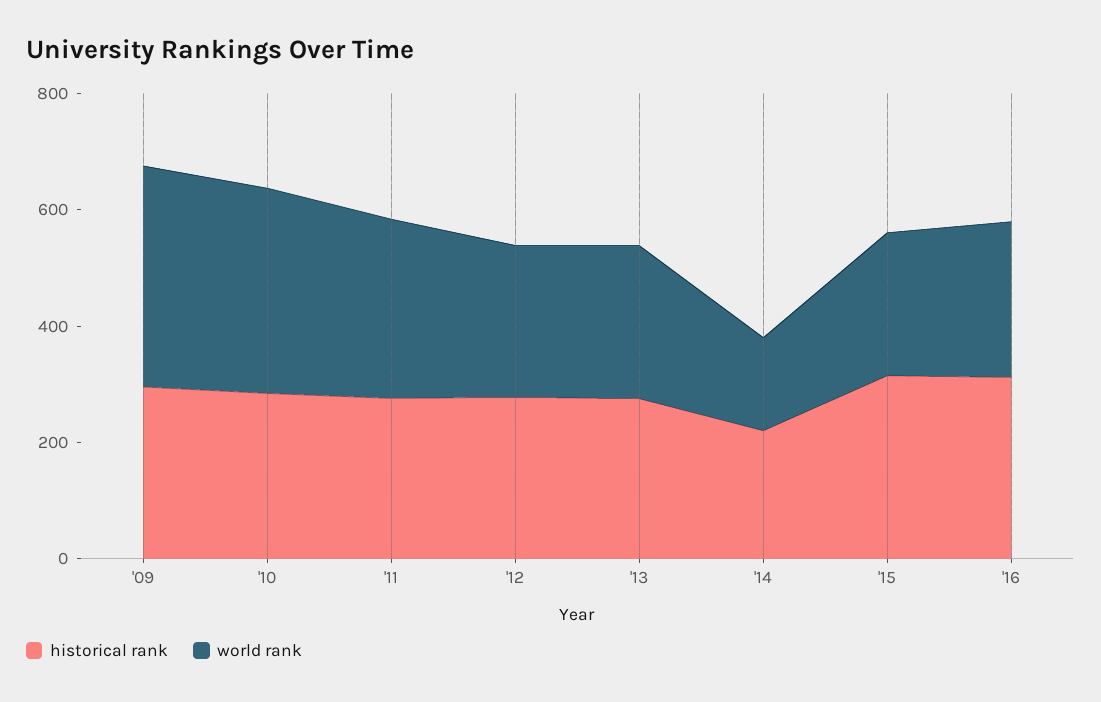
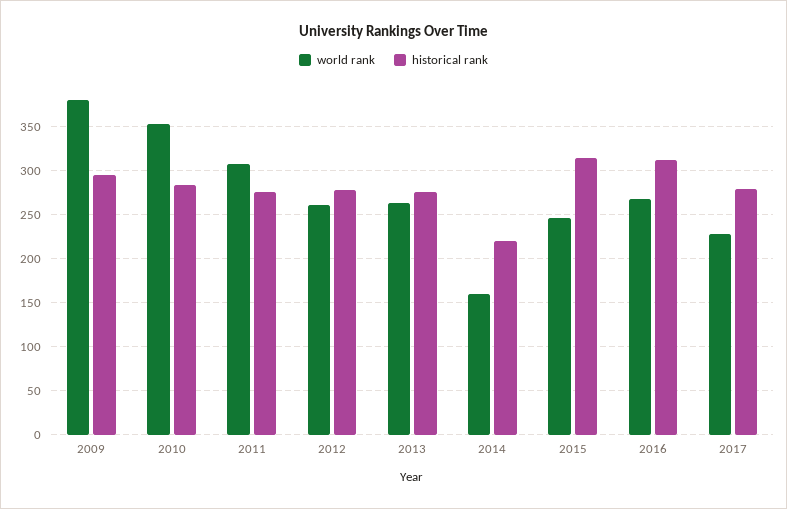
world rank, 2017: none -> 230
historical rank, 2017: none -> 280

